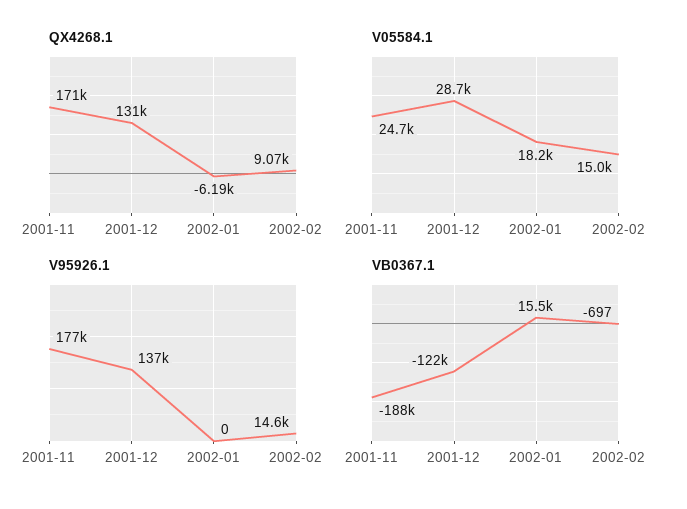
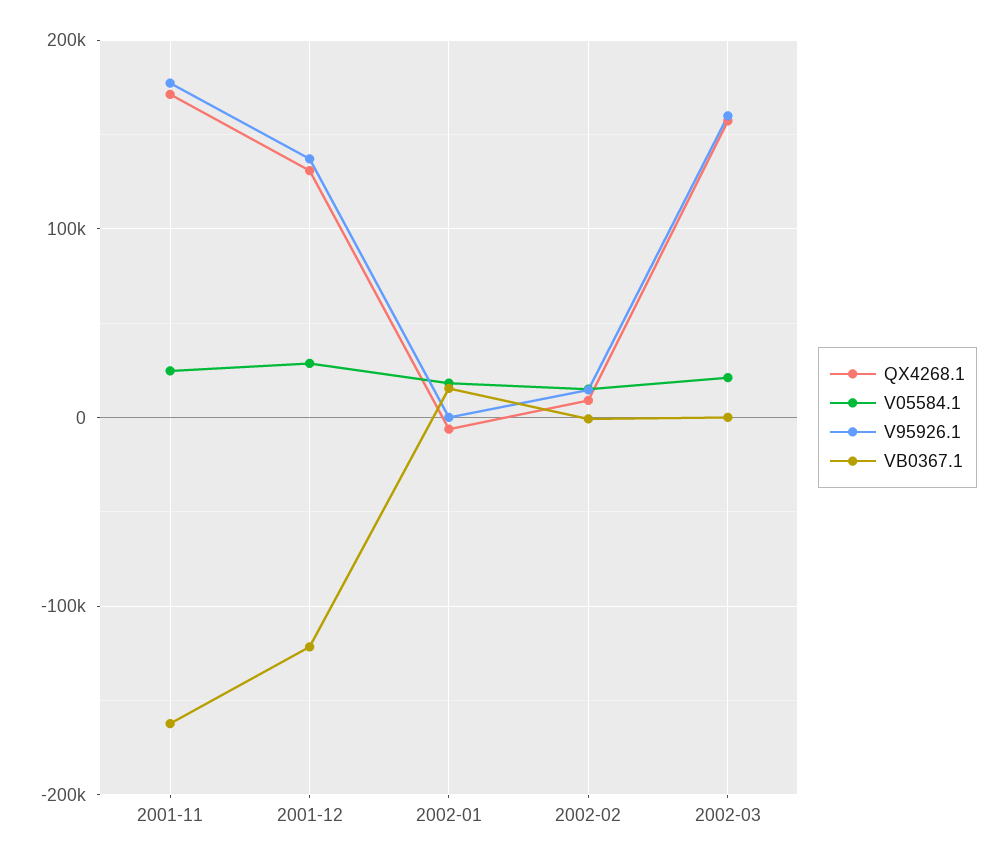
VB0367.1, 2001-11: -188000 -> -160000
QX4268.1, 2002-03: none -> 160000
V05584.1, 2002-03: none -> 20000
V95926.1, 2002-03: none -> 160000
VB0367.1, 2002-03: none -> 0

